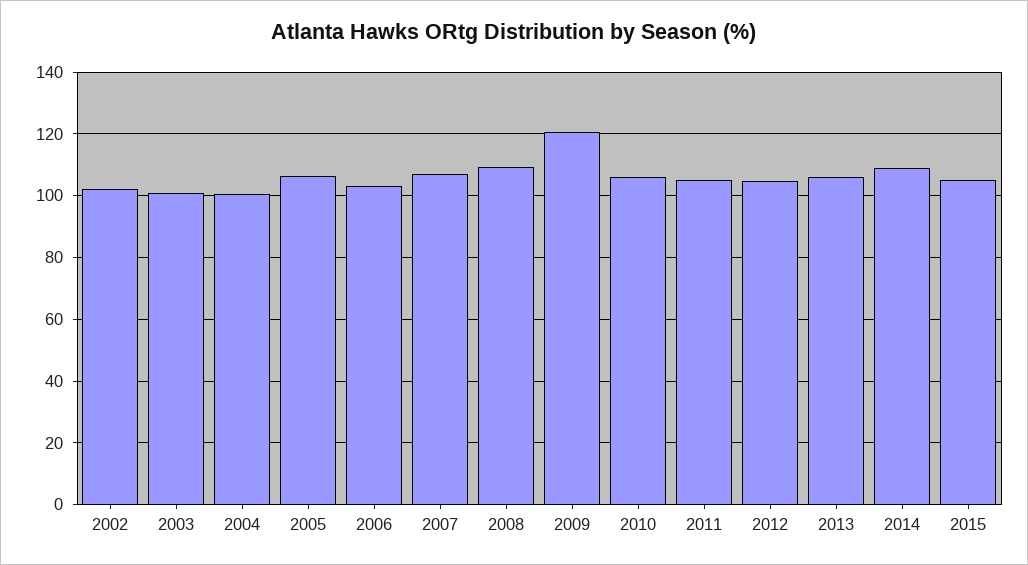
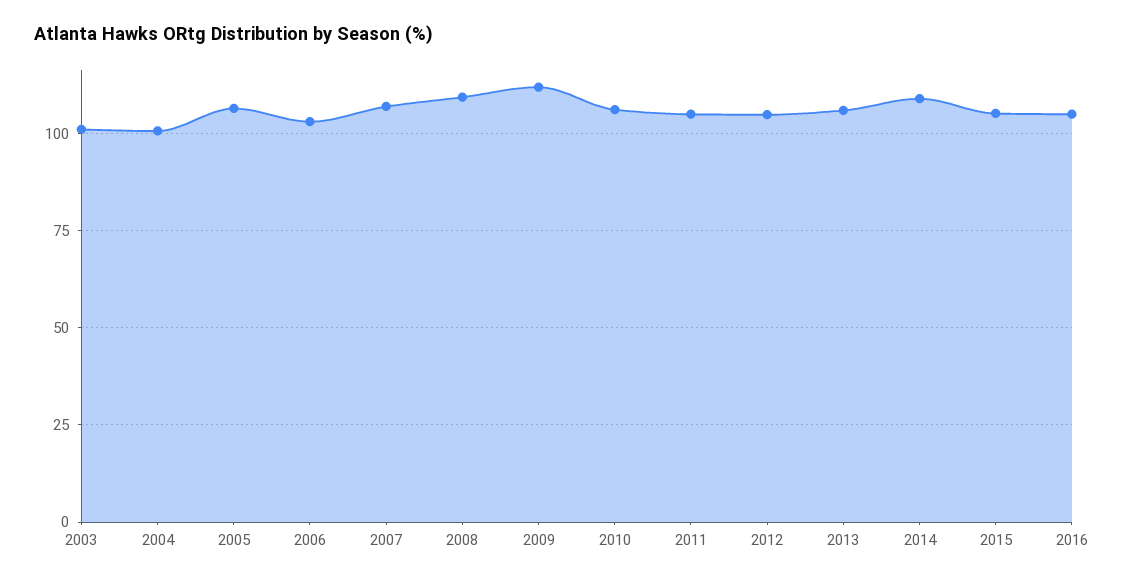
2002: 102 -> none
2009: 120 -> 112.5
2016: none -> 105

